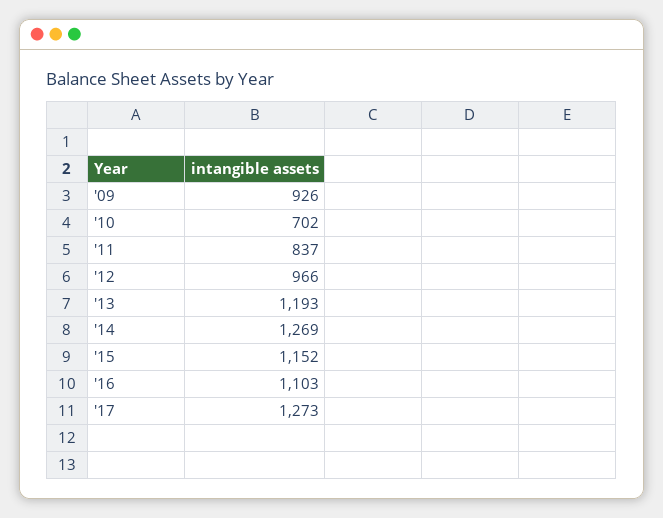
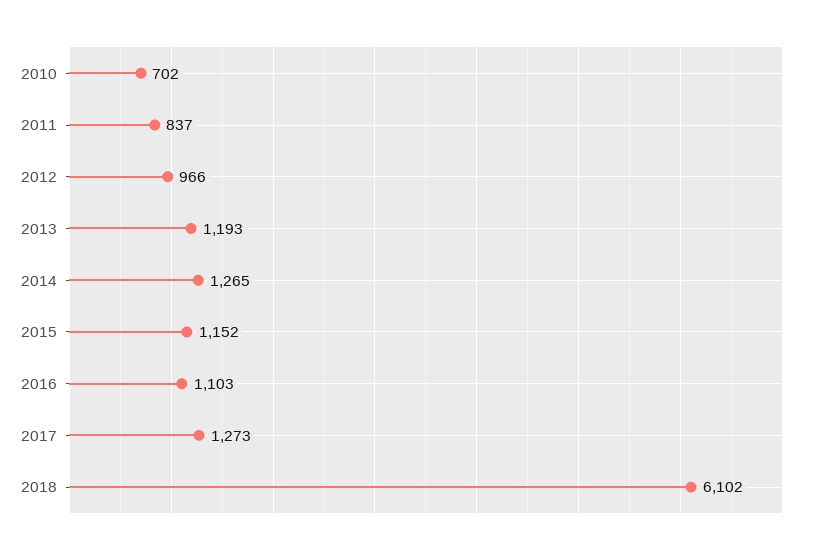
'09: 926 -> none
'14: 1269 -> 1265
2018: none -> 6102

